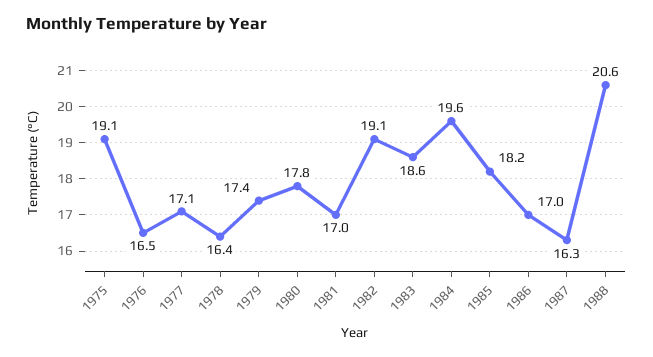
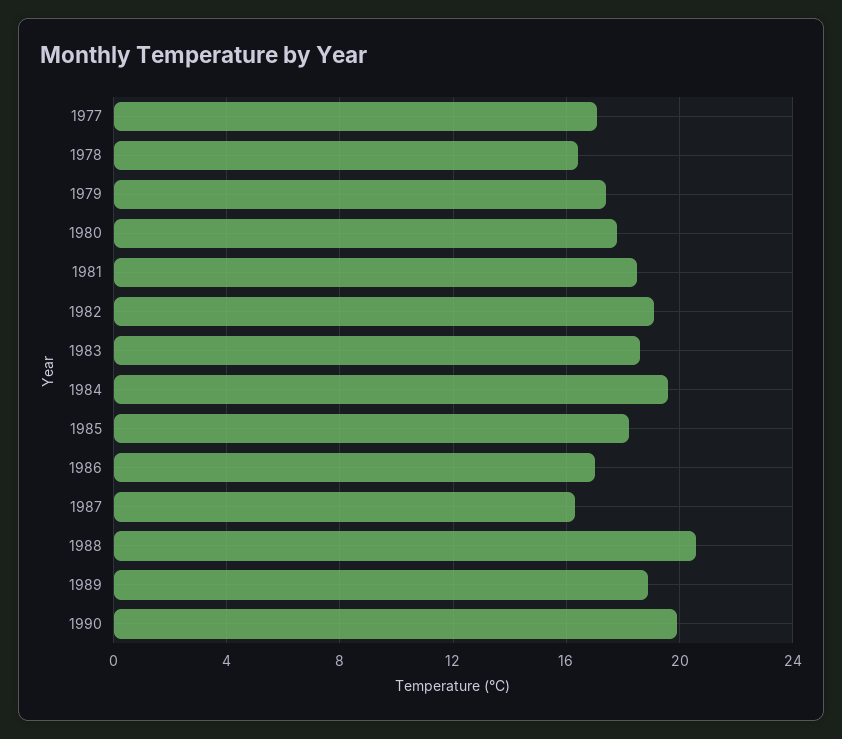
1975: 19.1 -> none
1976: 16.5 -> none
1981: 17 -> 18.5
1989: none -> 19
1990: none -> 20

